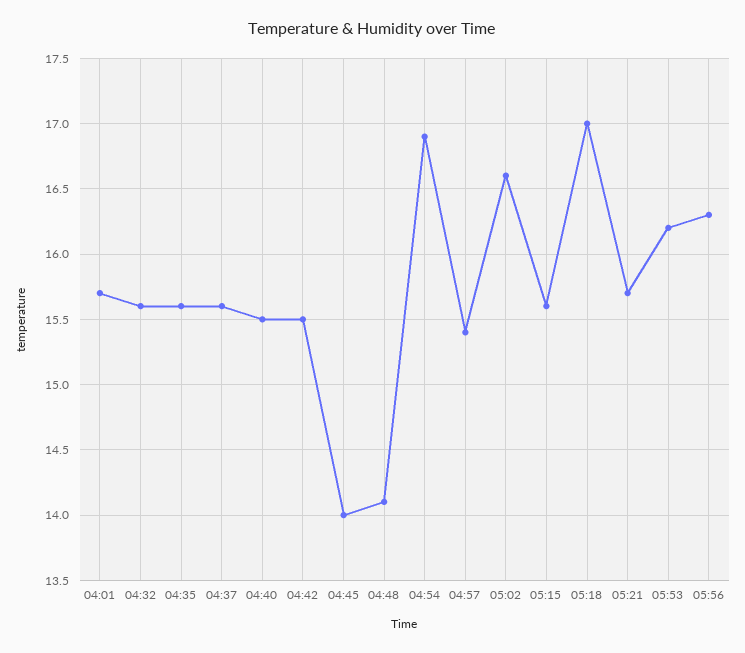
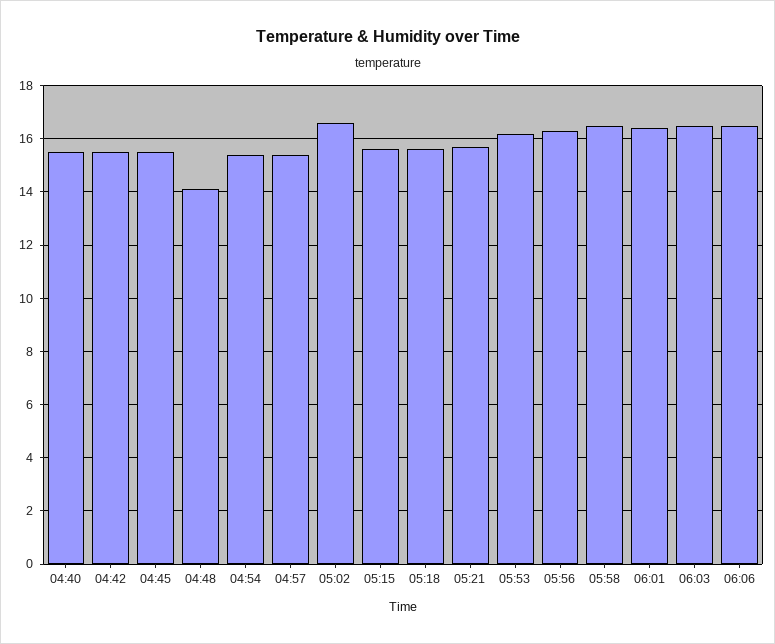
04:01: 15.7 -> none
04:32: 15.6 -> none
04:35: 15.6 -> none
04:37: 15.6 -> none
04:45: 14 -> 15.5
04:54: 16.9 -> 15.5
05:18: 17 -> 15.5
05:58: none -> 16.5
06:01: none -> 16.5
06:03: none -> 16.5
06:06: none -> 16.5

